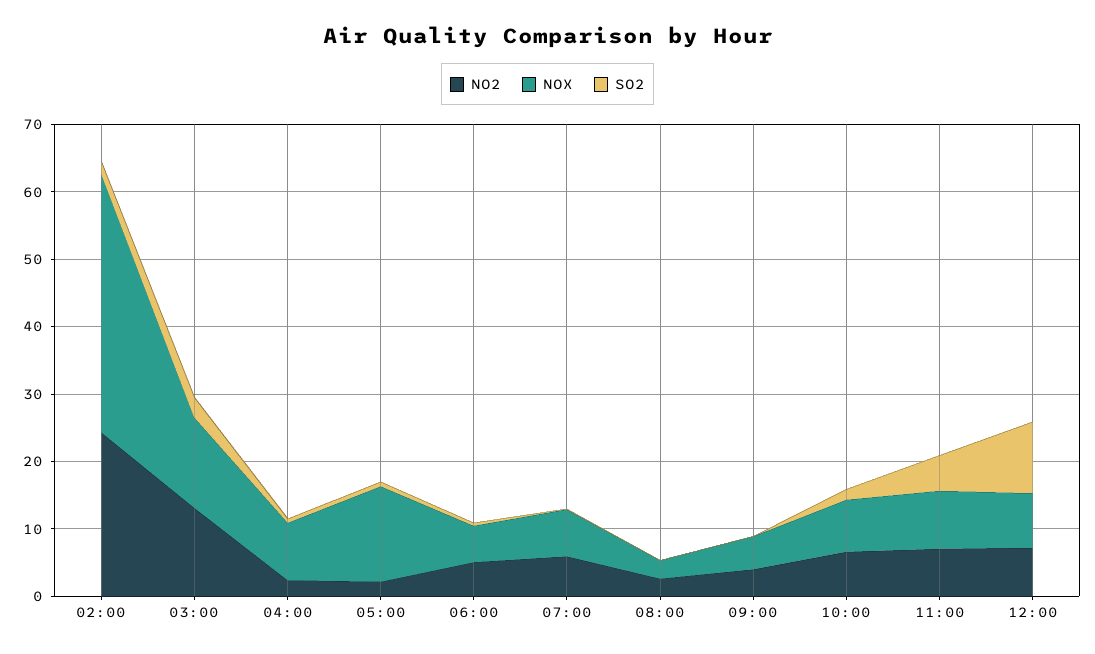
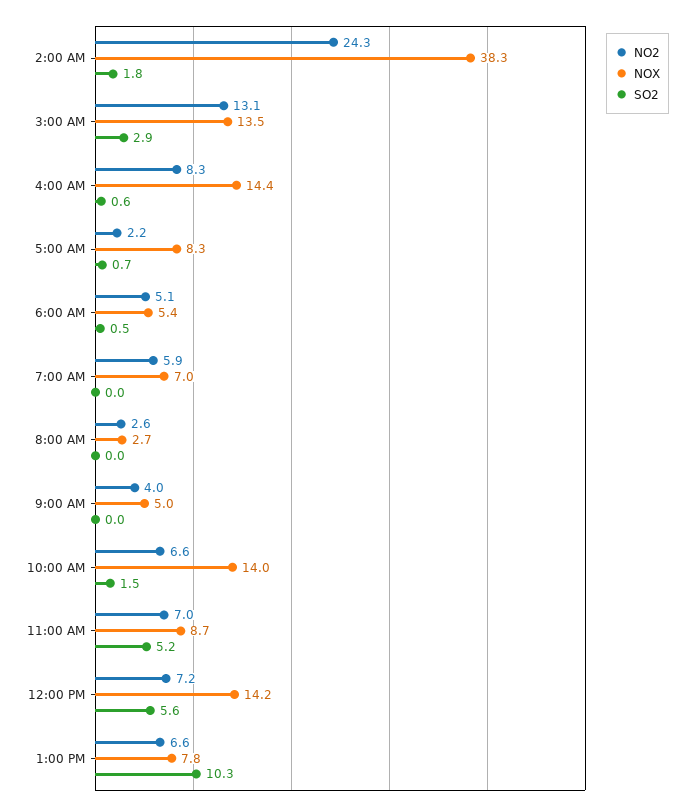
NO2, 04:00: 2 -> 8.3
NOX, 04:00: 8 -> 14.4
NOX, 05:00: 14 -> 8.3
NOX, 10:00: 8 -> 14
NOX, 12:00: 8 -> 14.2
SO2, 12:00: 10 -> 5.6
NO2, 1:00 PM: none -> 6.6
NOX, 1:00 PM: none -> 7.8
SO2, 1:00 PM: none -> 10.3

